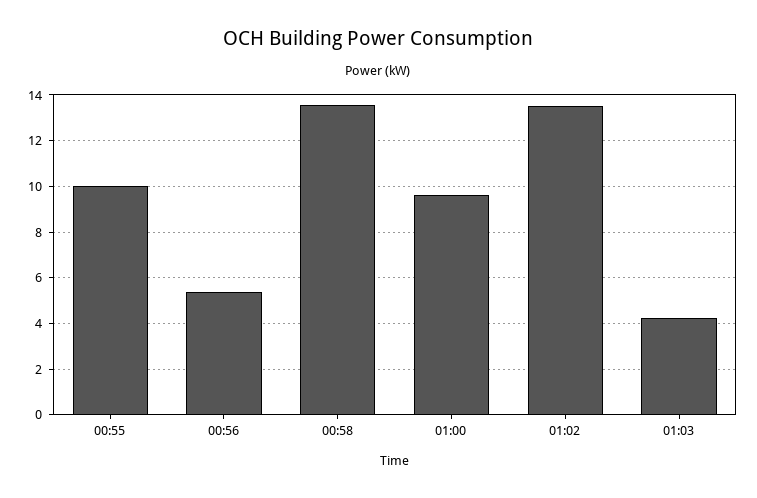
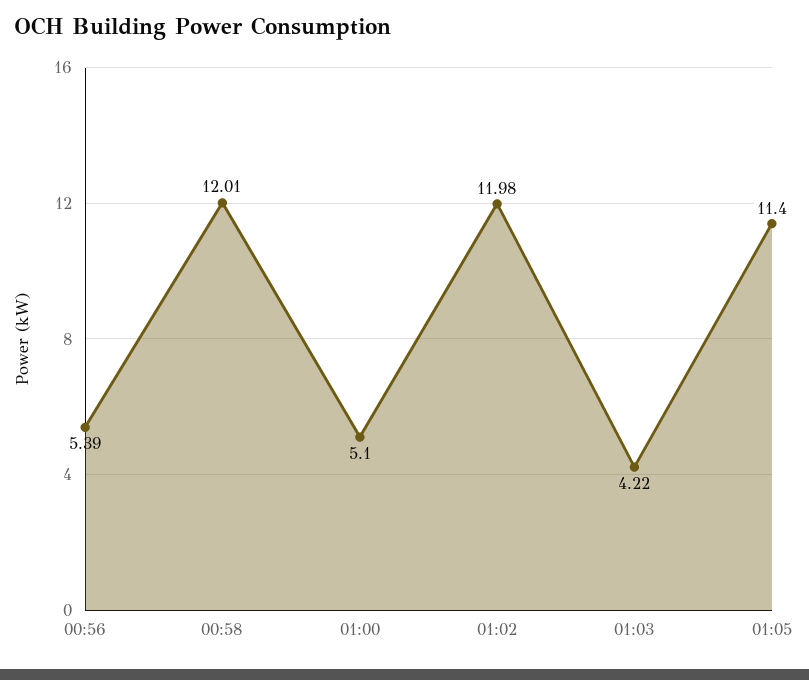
00:55: 10 -> none
00:58: 13.5 -> 12.01
01:00: 9.5 -> 5.1
01:02: 13.5 -> 11.98
01:05: none -> 11.4

